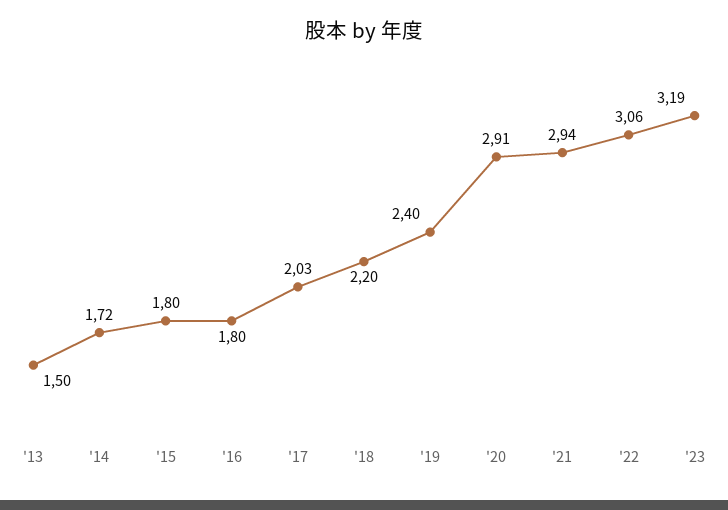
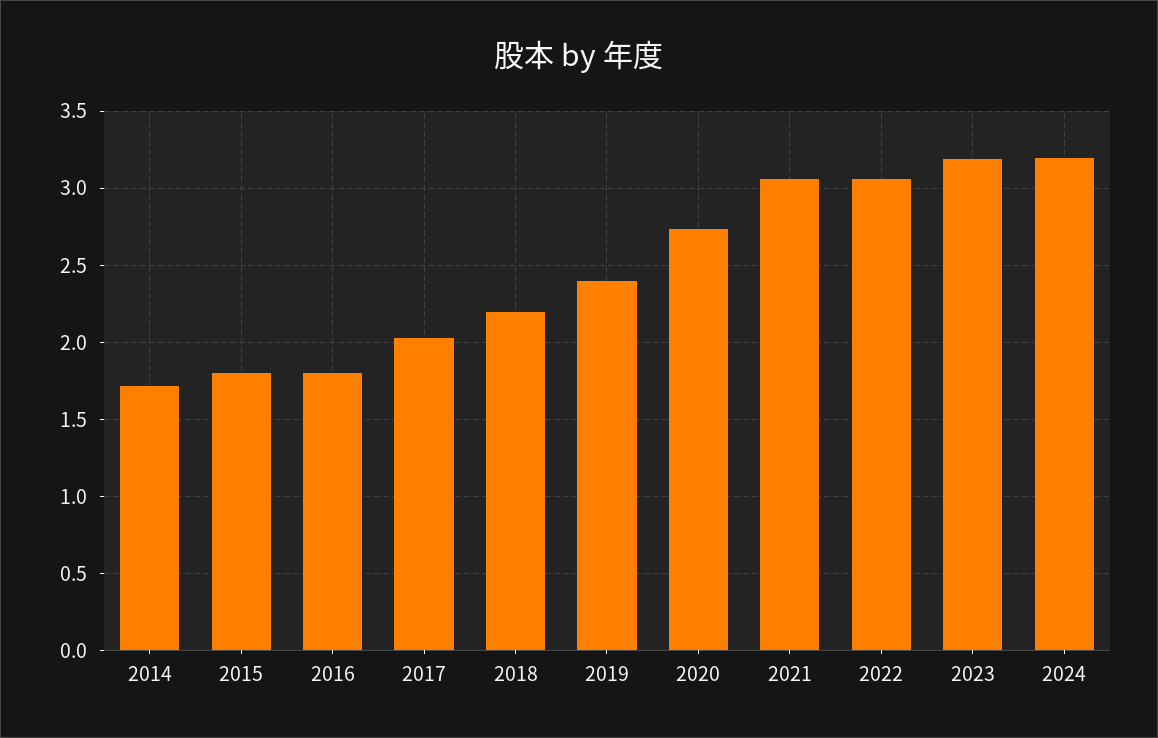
'13: 1.5 -> none
'20: 2.91 -> 2.75
'21: 2.94 -> 3.05
2024: none -> 3.2

